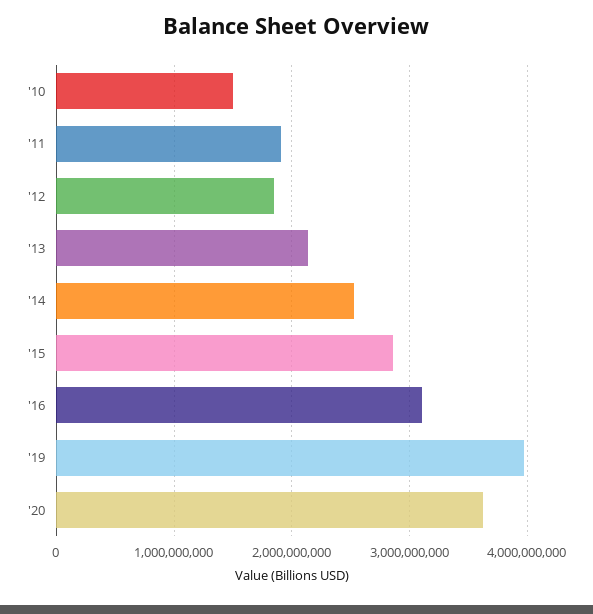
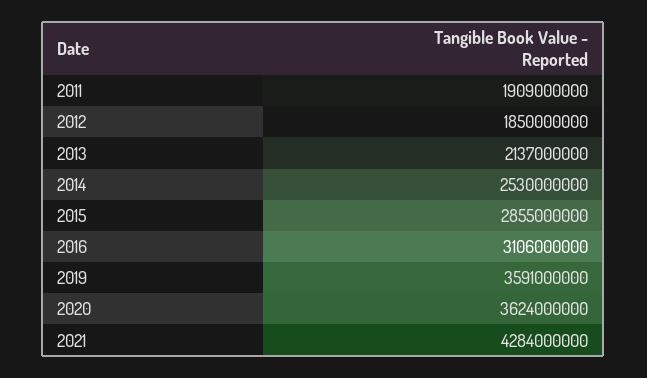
'10: 1500000000 -> none
'19: 4000000000 -> 3591000000
2021: none -> 4284000000

